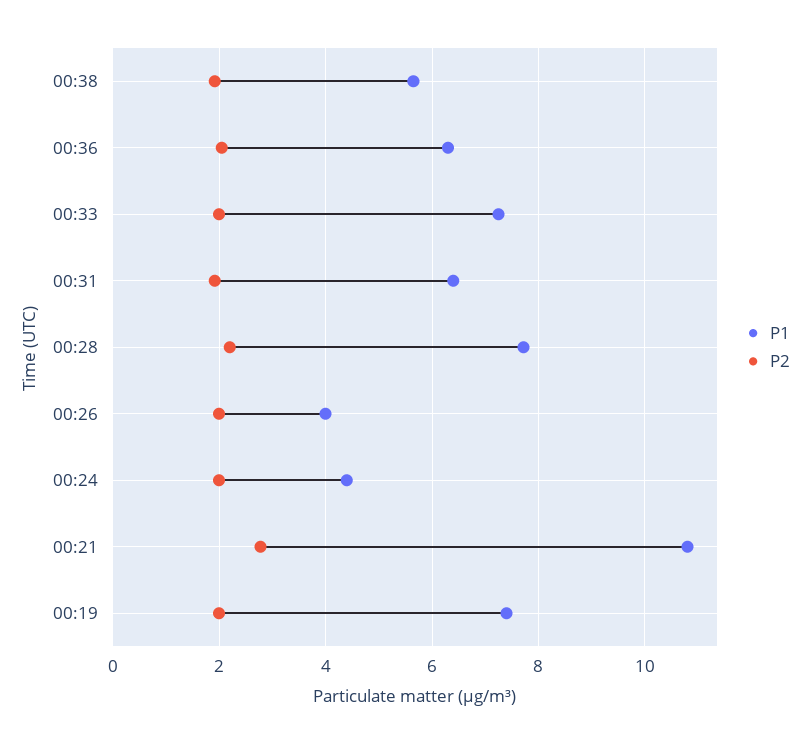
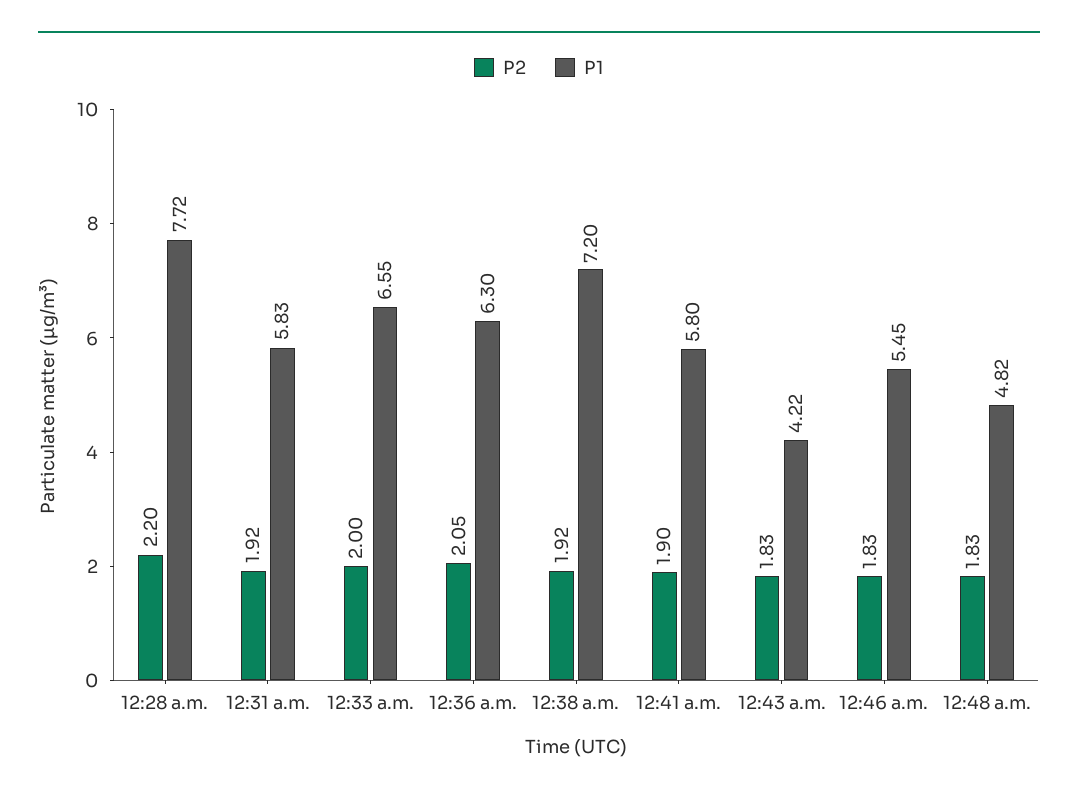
P1, 00:38: 5.6 -> 7.2
P1, 00:33: 7.2 -> 6.55
P1, 00:31: 6.4 -> 5.83
P1, 00:26: 4 -> none
P2, 00:26: 2 -> none
P1, 00:24: 4.4 -> none
P2, 00:24: 2 -> none
P1, 00:21: 10.8 -> none
P2, 00:21: 2.8 -> none
P1, 00:19: 7.4 -> none
P2, 00:19: 2 -> none
P2, 12:41 a.m.: none -> 1.9
P1, 12:41 a.m.: none -> 5.8
P2, 12:43 a.m.: none -> 1.83
P1, 12:43 a.m.: none -> 4.22
P2, 12:46 a.m.: none -> 1.83
P1, 12:46 a.m.: none -> 5.45
P2, 12:48 a.m.: none -> 1.83
P1, 12:48 a.m.: none -> 4.82

